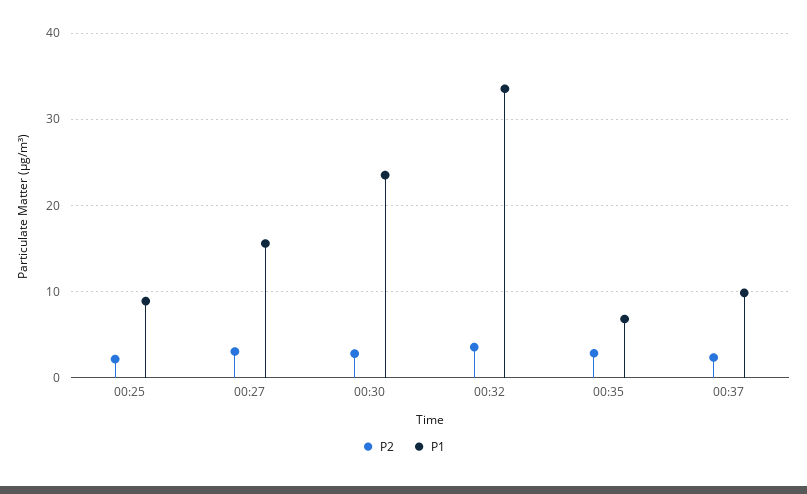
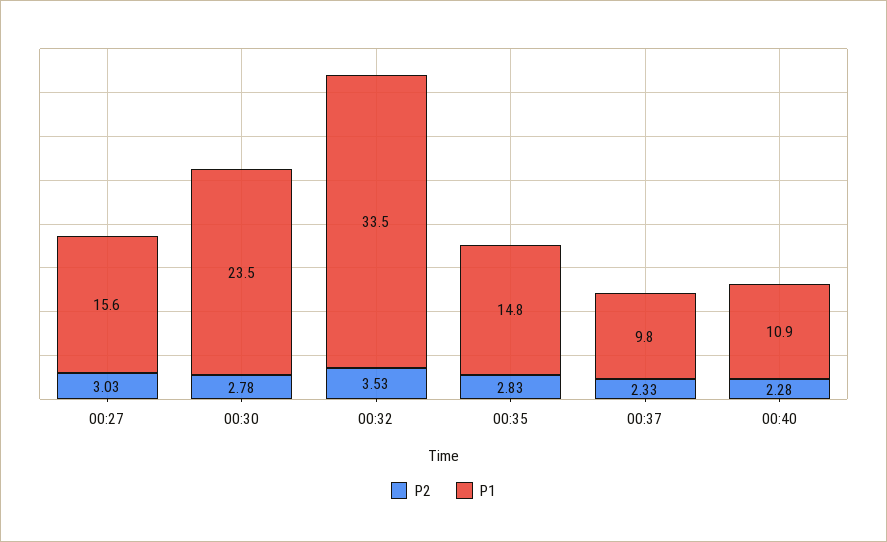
P2, 00:25: 2 -> none
P1, 00:25: 9 -> none
P1, 00:35: 7 -> 14.8
P2, 00:40: none -> 2.28
P1, 00:40: none -> 10.9

